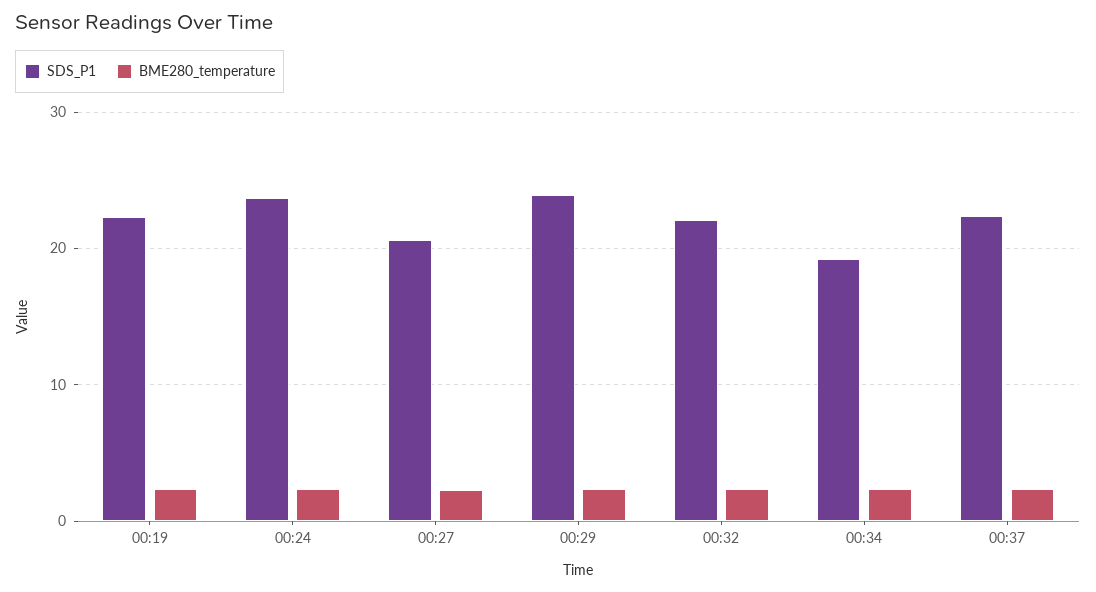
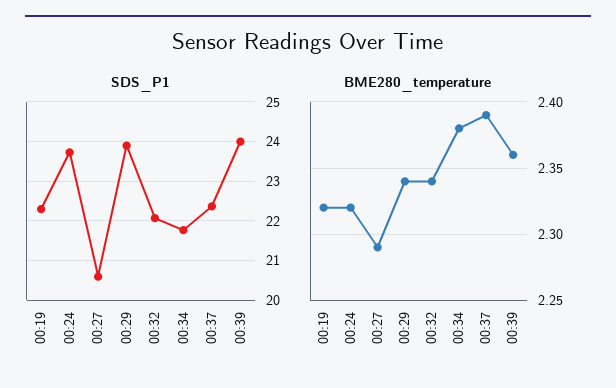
SDS_P1, 00:34: 19 -> 21.8
SDS_P1, 00:39: none -> 24
BME280_temperature, 00:39: none -> 2.36

